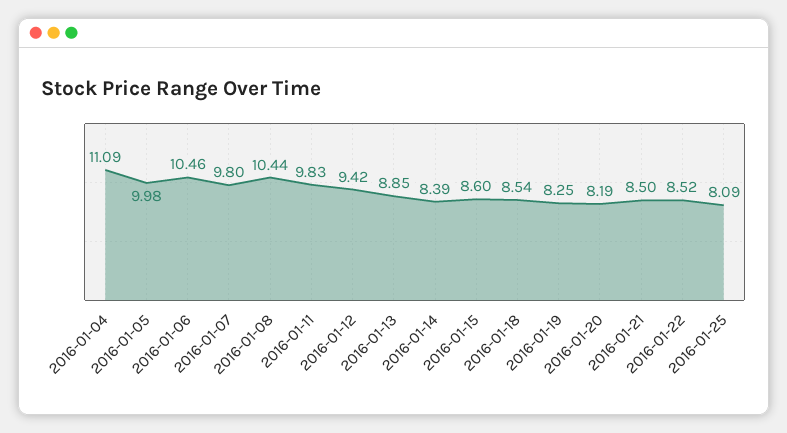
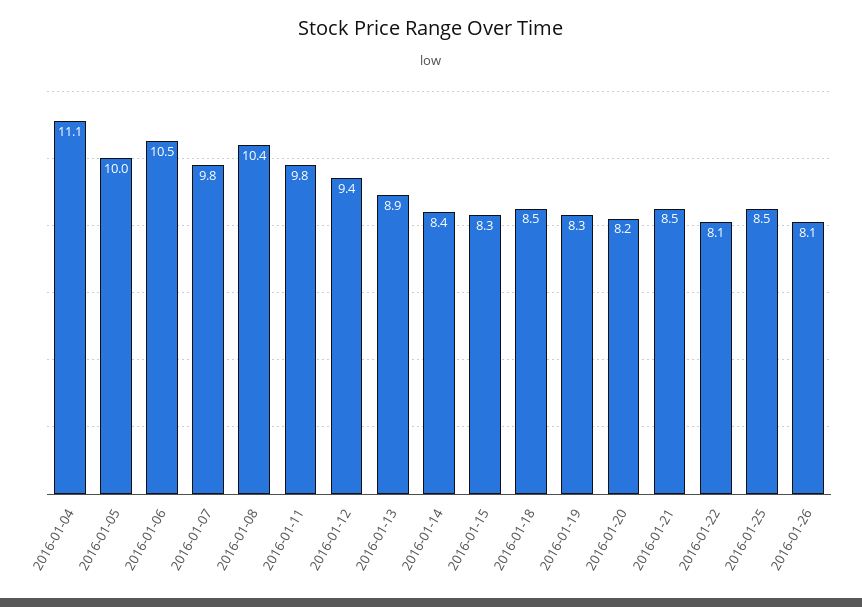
2016-01-15: 8.6 -> 8.3
2016-01-22: 8.52 -> 8.1
2016-01-25: 8.09 -> 8.5
2016-01-26: none -> 8.1

